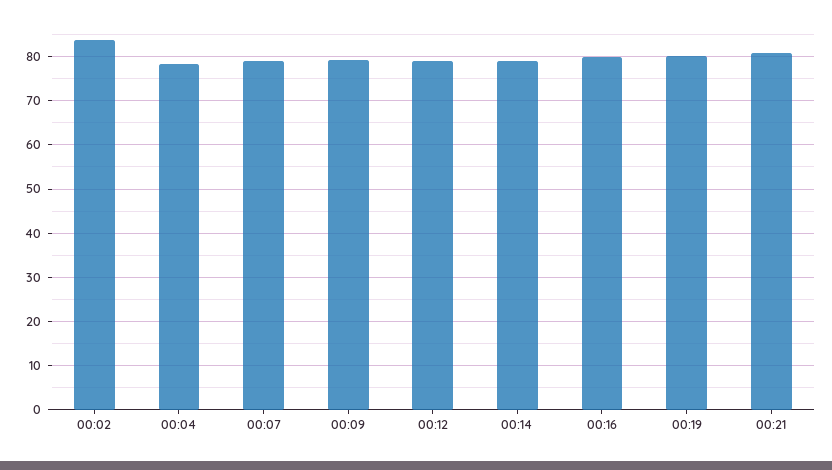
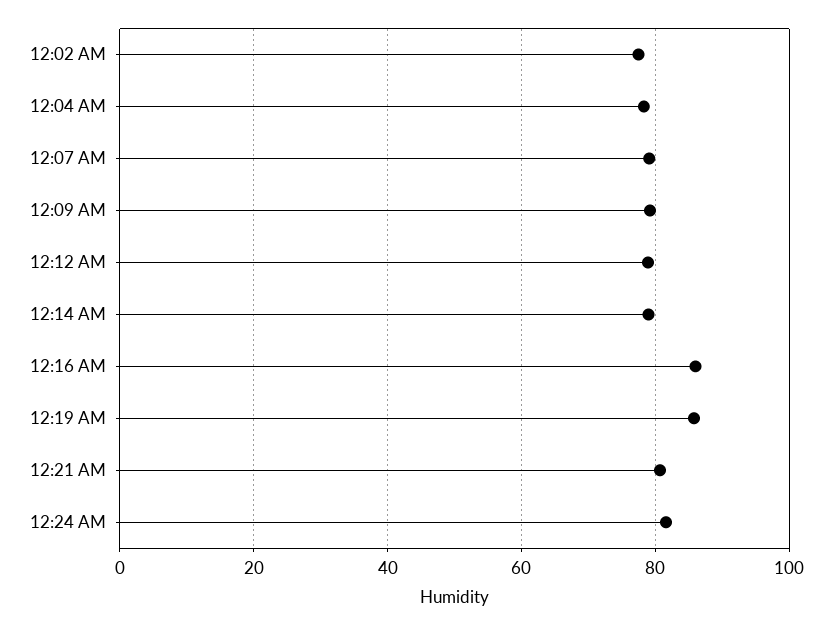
00:02: 84 -> 78
00:16: 80 -> 86
00:19: 80 -> 86
12:24 AM: none -> 82

